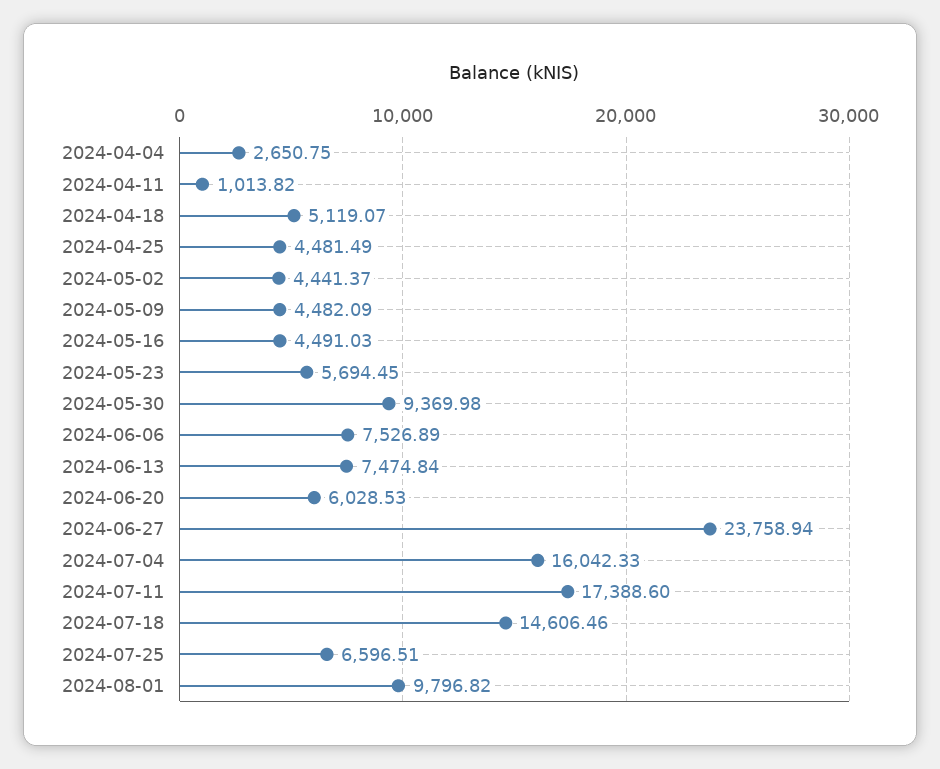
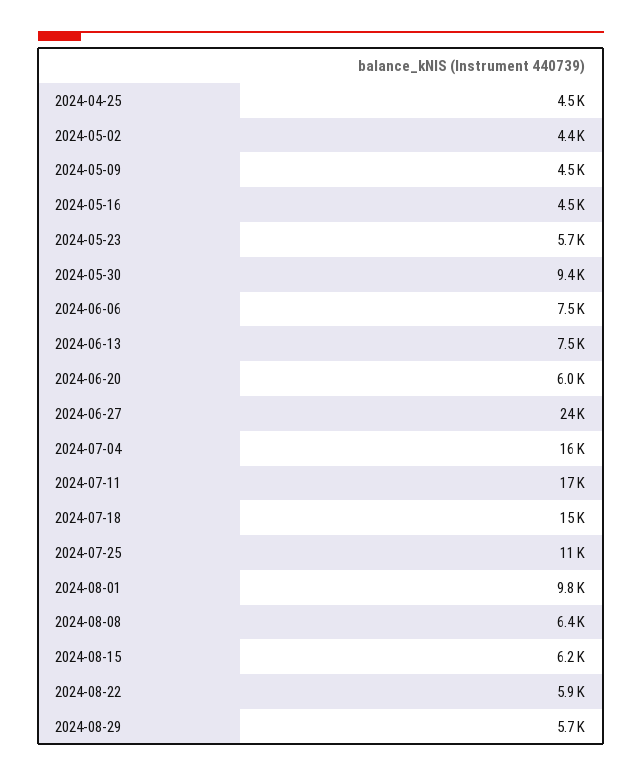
2024-04-04: 2650.75 -> none
2024-04-11: 1013.82 -> none
2024-04-18: 5119.07 -> none
2024-07-25: 6596.51 -> 11000
2024-08-08: none -> 6400
2024-08-15: none -> 6200
2024-08-22: none -> 5900
2024-08-29: none -> 5700

